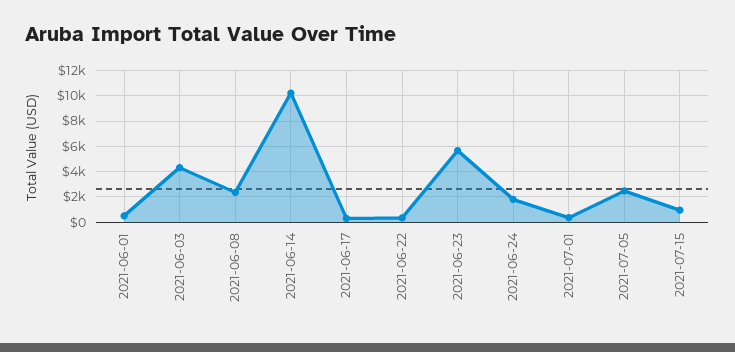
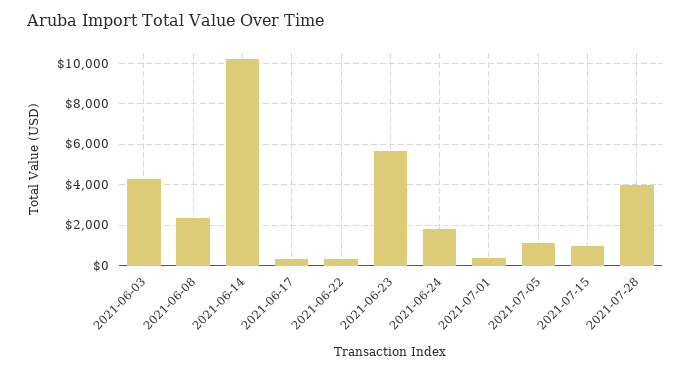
2021-06-01: 500 -> none
2021-07-05: 2500 -> 1000
2021-07-28: none -> 4000

